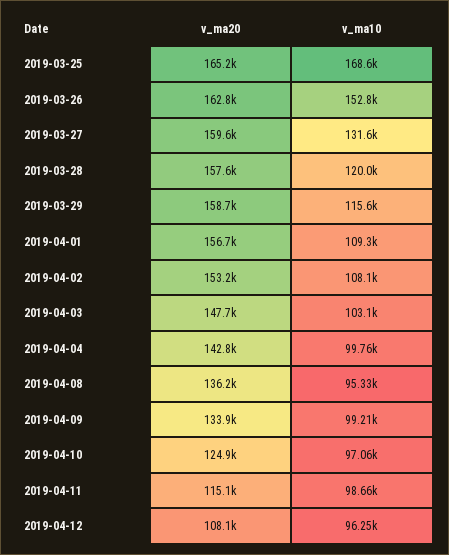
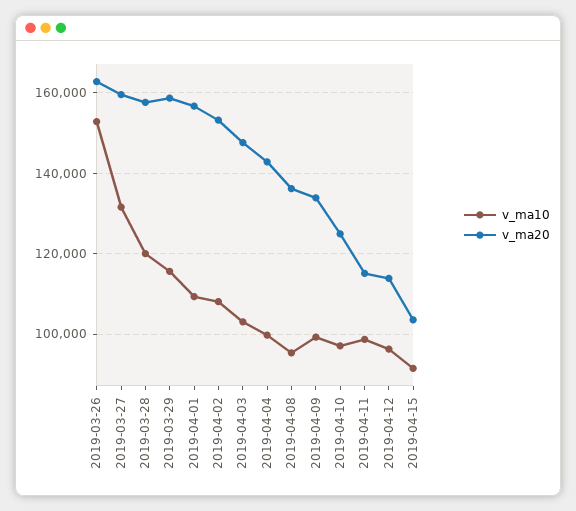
v_ma20, 2019-03-25: 165200 -> none
v_ma10, 2019-03-25: 168600 -> none
v_ma20, 2019-04-12: 108100 -> 114000
v_ma10, 2019-04-15: none -> 92000
v_ma20, 2019-04-15: none -> 104000

